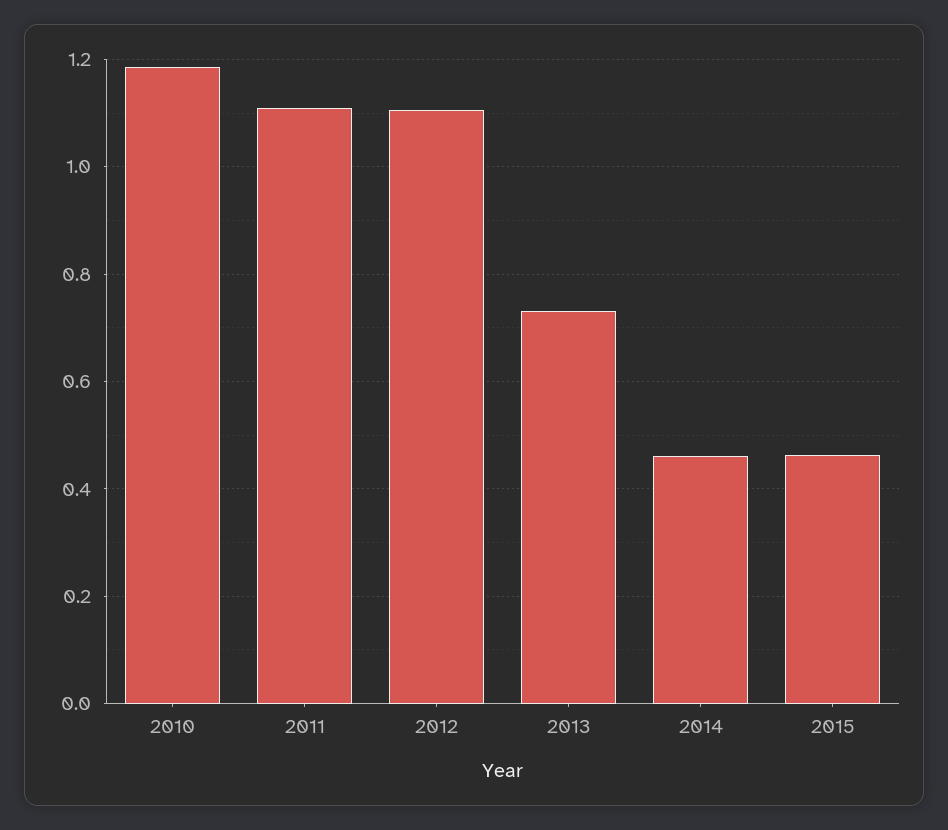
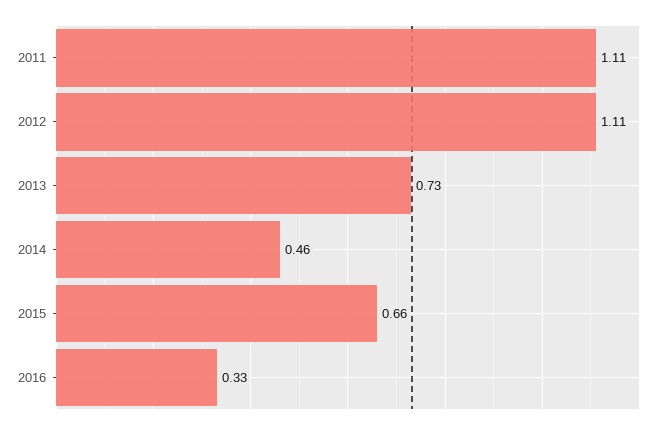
2010: 1.18 -> none
2015: 0.46 -> 0.66
2016: none -> 0.33

